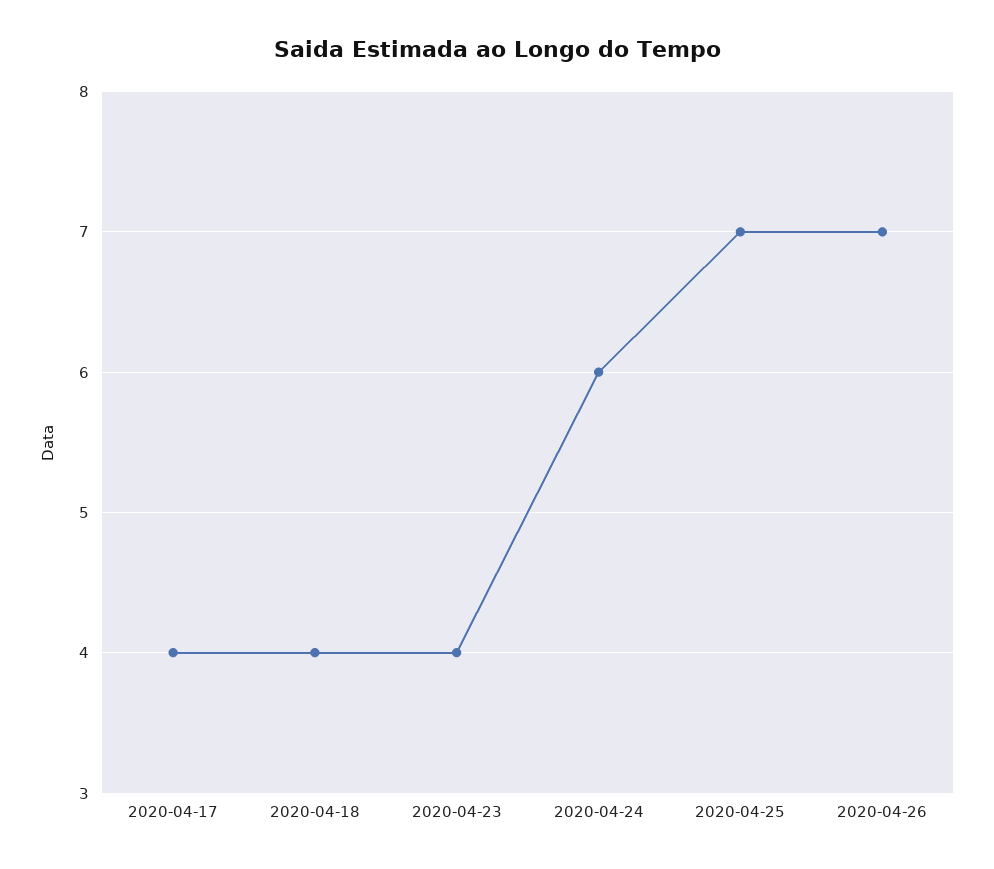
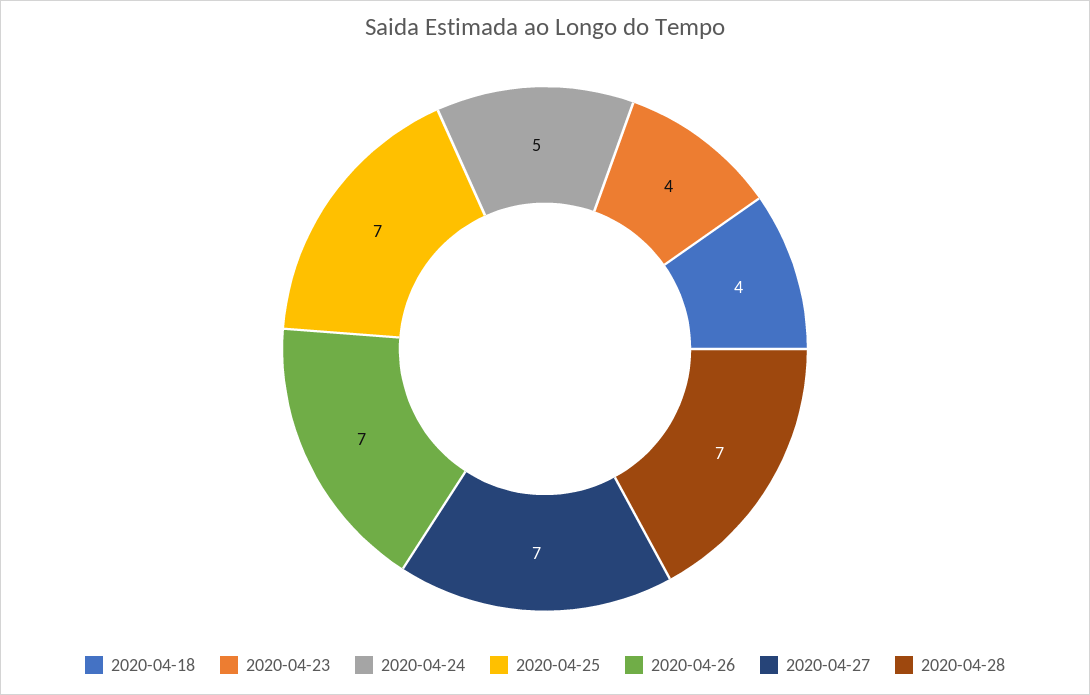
2020-04-17: 4 -> none
2020-04-24: 6 -> 5
2020-04-27: none -> 7
2020-04-28: none -> 7

